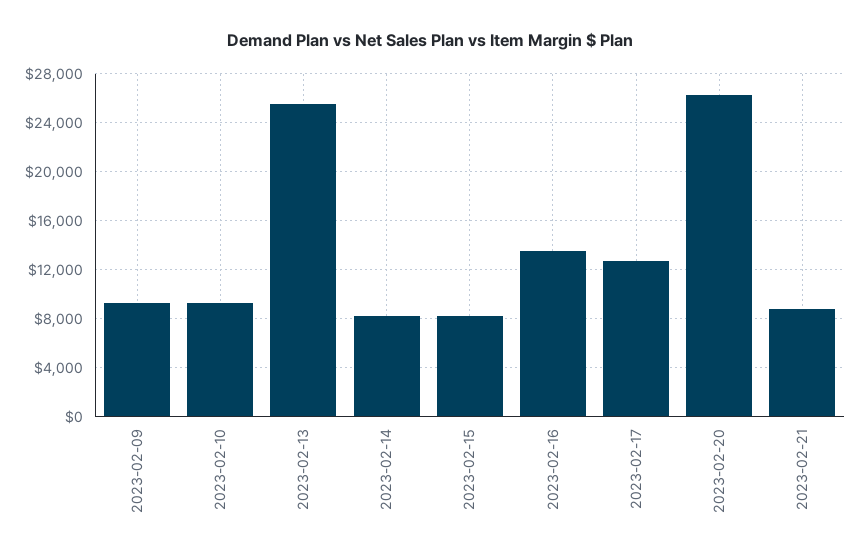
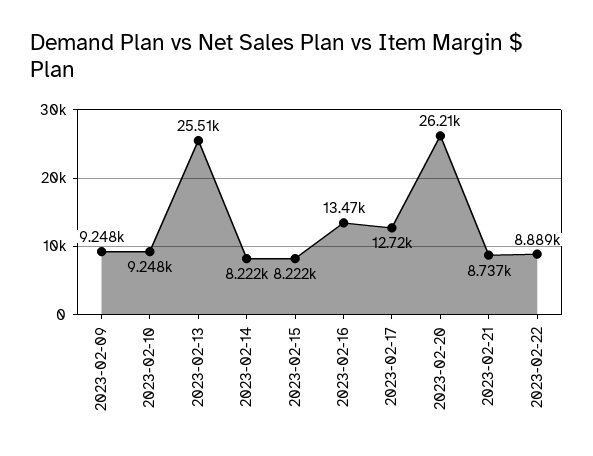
2023-02-22: none -> 8889

